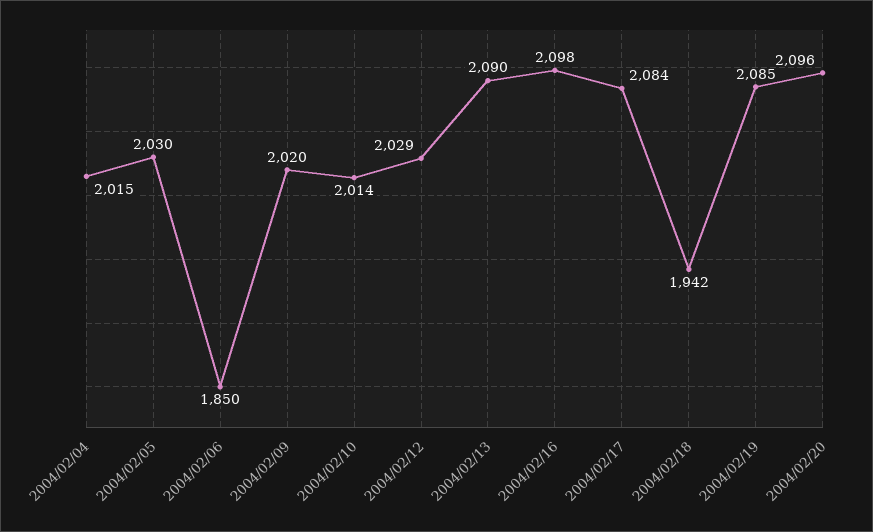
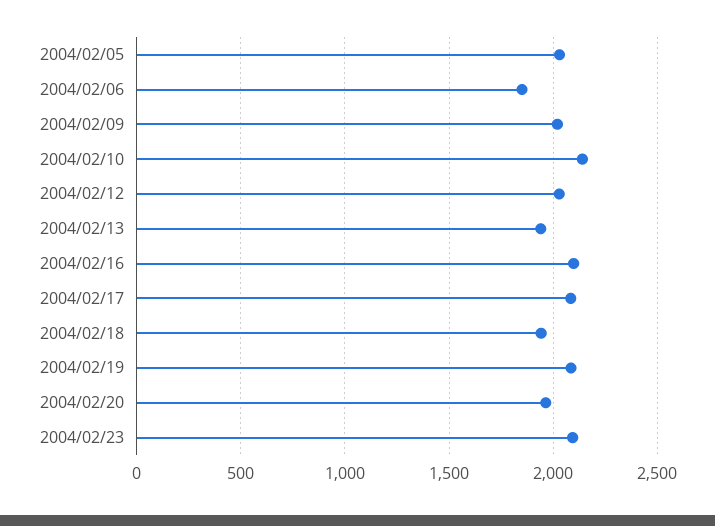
2004/02/04: 2015 -> none
2004/02/10: 2014 -> 2150
2004/02/13: 2090 -> 1950
2004/02/20: 2096 -> 1950
2004/02/23: none -> 2100

